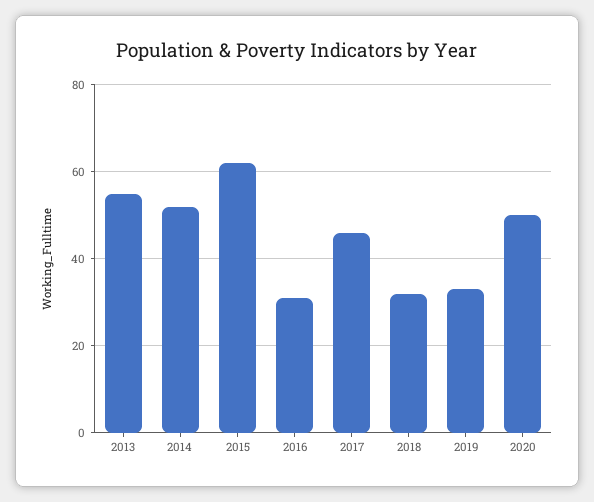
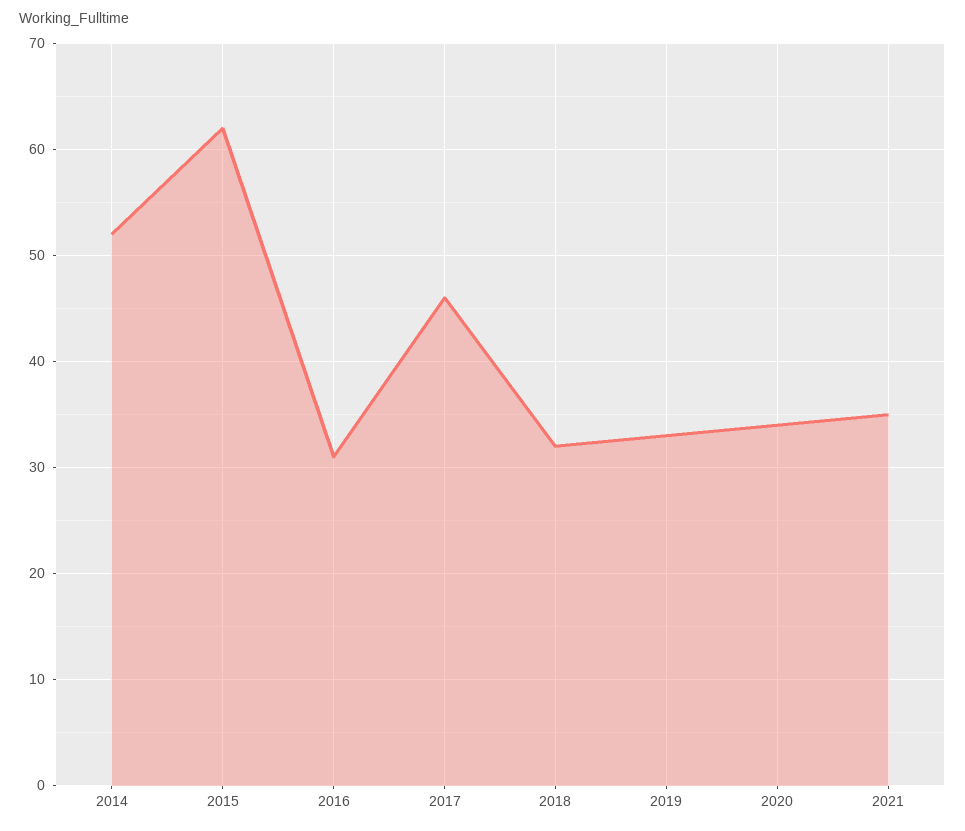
2013: 55 -> none
2020: 50 -> 34
2021: none -> 35

